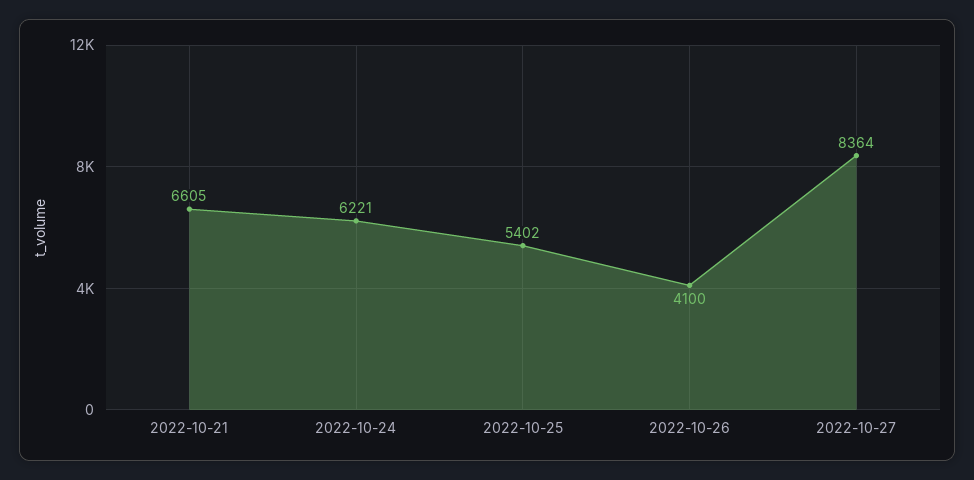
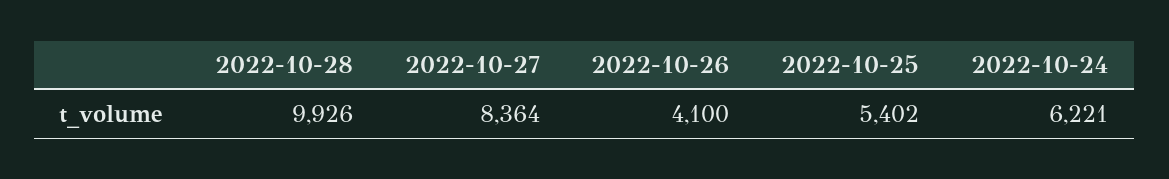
2022-10-21: 6605 -> none
2022-10-28: none -> 9926

